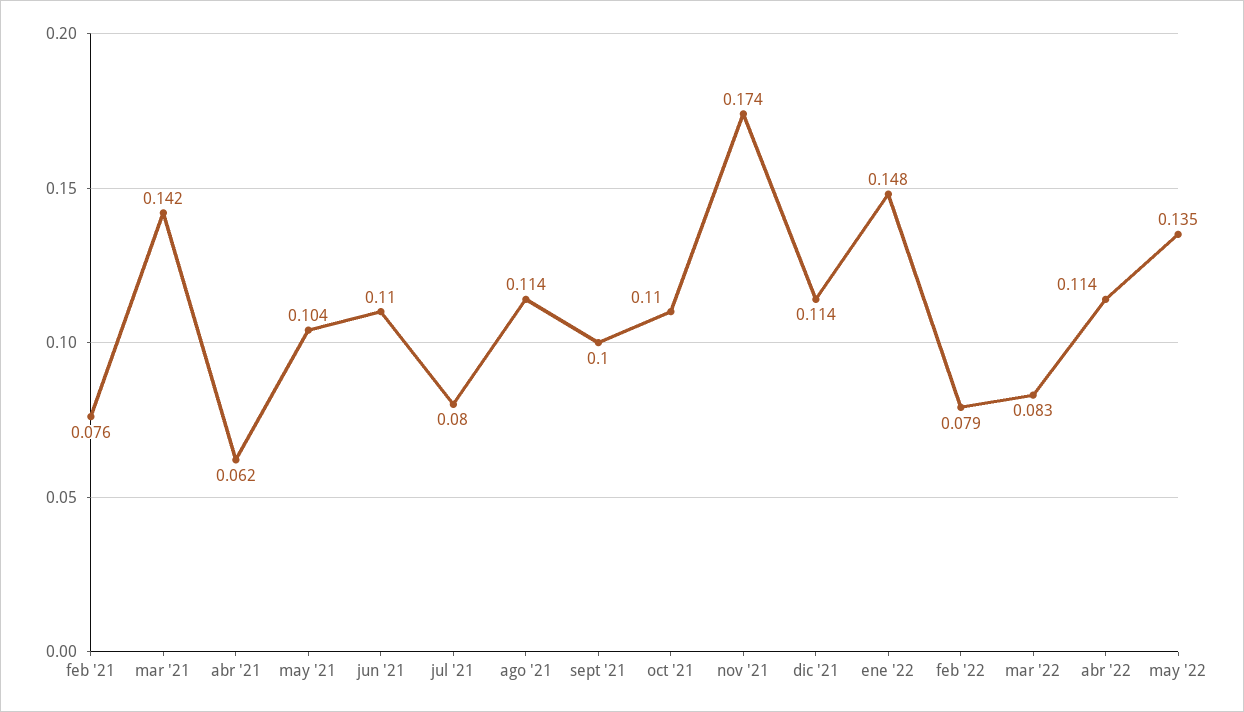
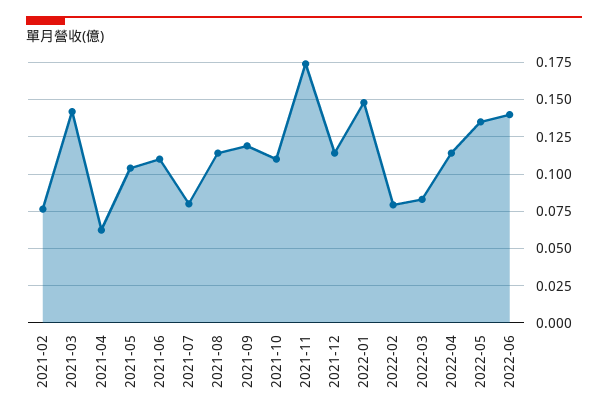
sept '21: 0.1 -> 0.12
2022-06: none -> 0.14

